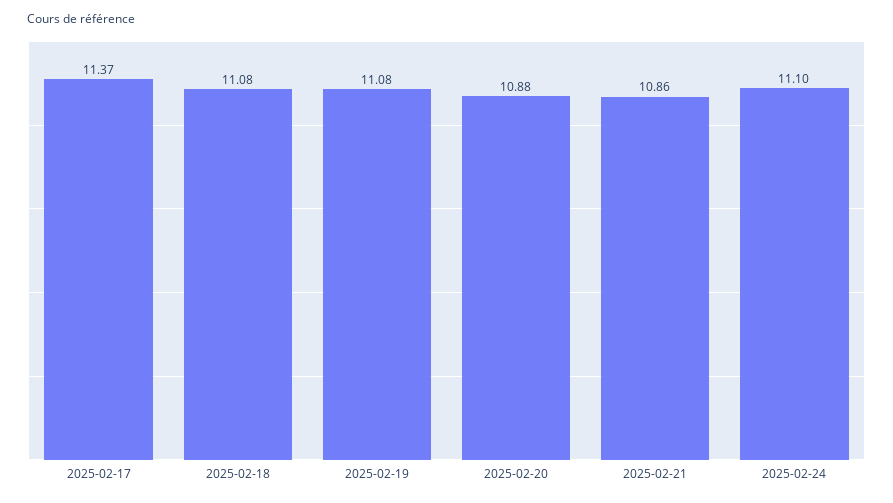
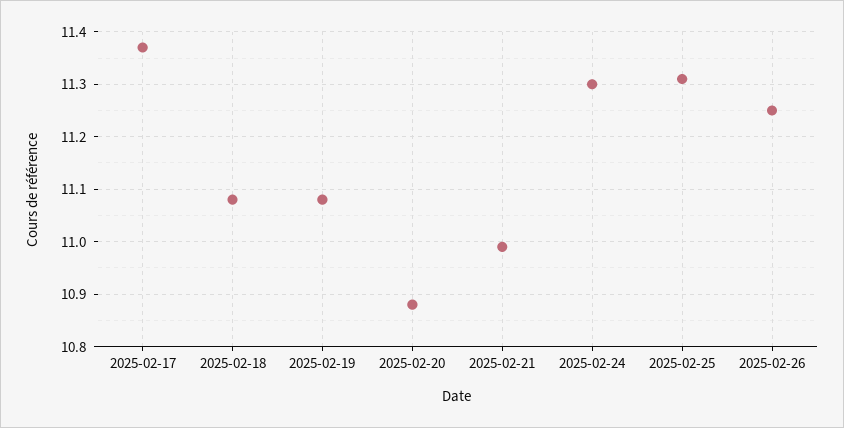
2025-02-21: 10.86 -> 11
2025-02-24: 11.1 -> 11.3
2025-02-25: none -> 11.3
2025-02-26: none -> 11.25

